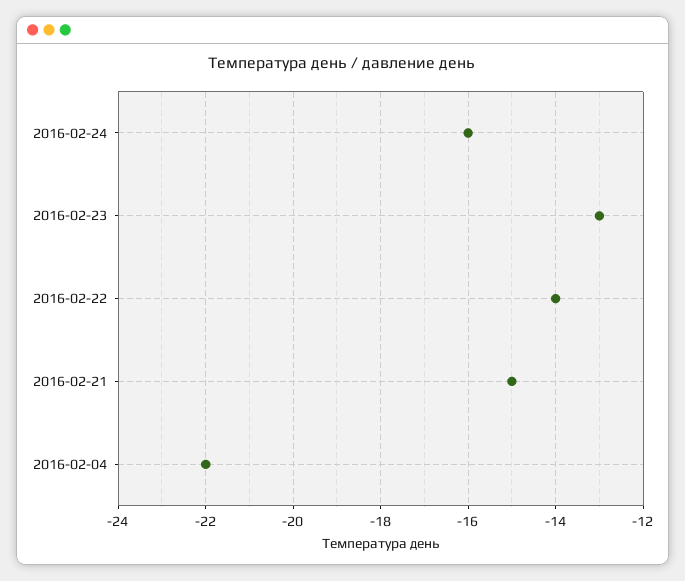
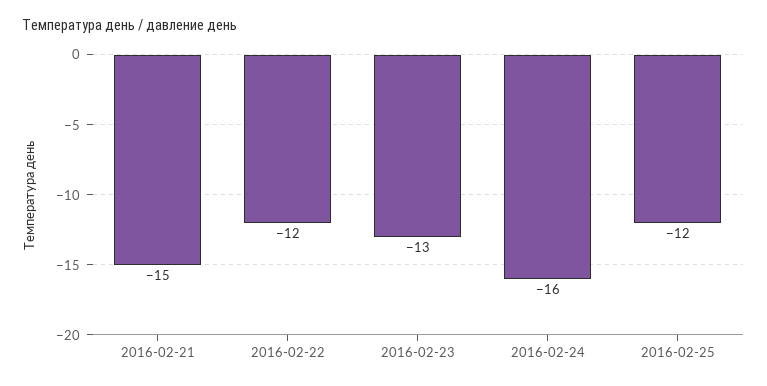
2016-02-22: -14 -> -12
2016-02-04: -22 -> none
2016-02-25: none -> -12

